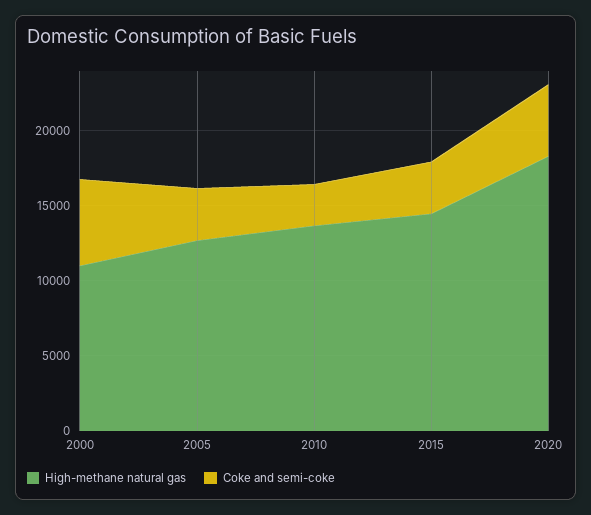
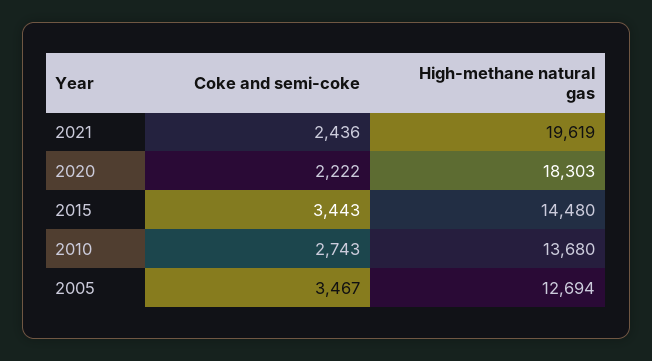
High-methane natural gas, 2000: 11000 -> none
Coke and semi-coke, 2000: 6000 -> none
Coke and semi-coke, 2020: 5000 -> 2222
Coke and semi-coke, 2021: none -> 2436
High-methane natural gas, 2021: none -> 19619

